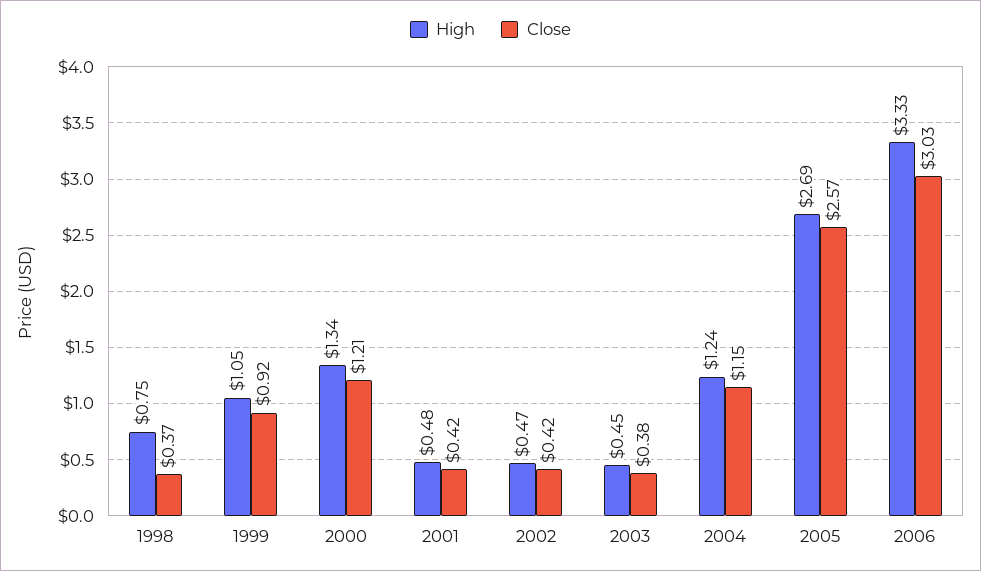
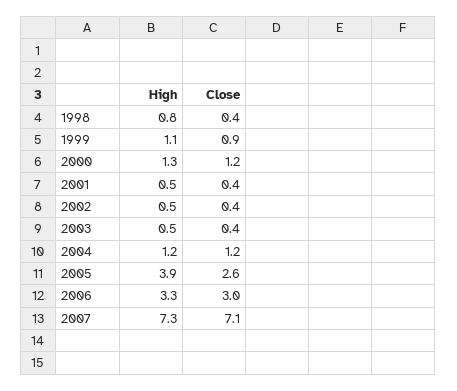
High, 2005: 2.69 -> 3.9
High, 2007: none -> 7.3
Close, 2007: none -> 7.1

